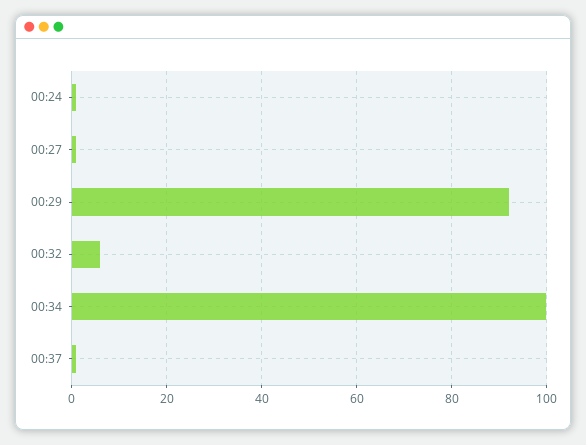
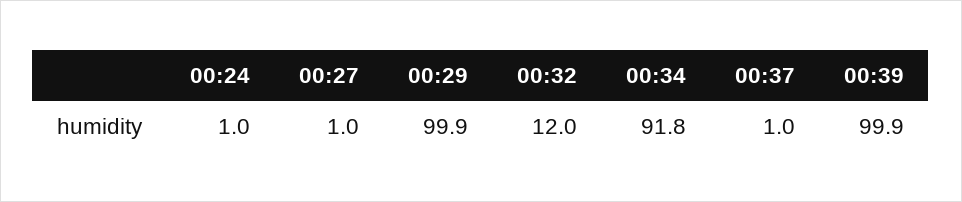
00:29: 92 -> 99.9
00:32: 6 -> 12
00:34: 100 -> 91.8
00:39: none -> 99.9

